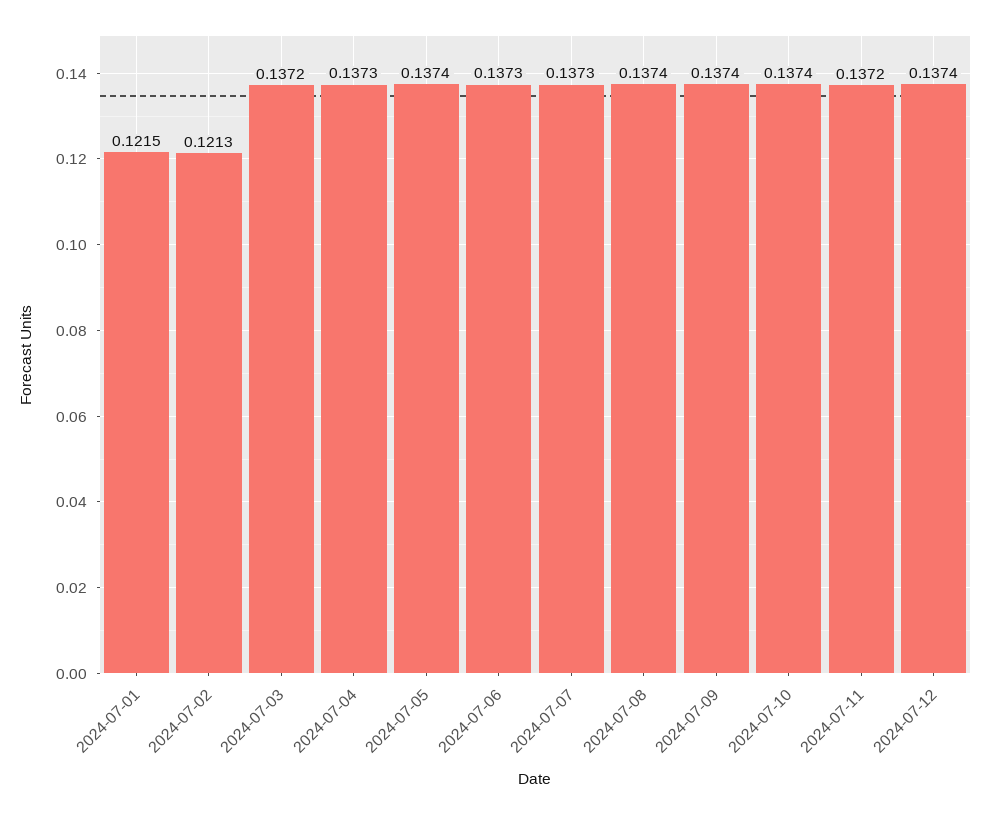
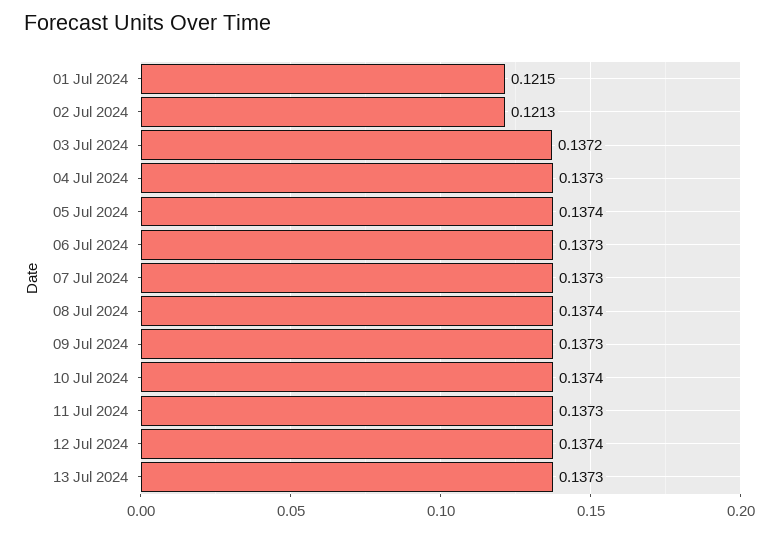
2024-07-09: 0.1374 -> 0.1373
2024-07-11: 0.1372 -> 0.1373
13 Jul 2024: none -> 0.1373

